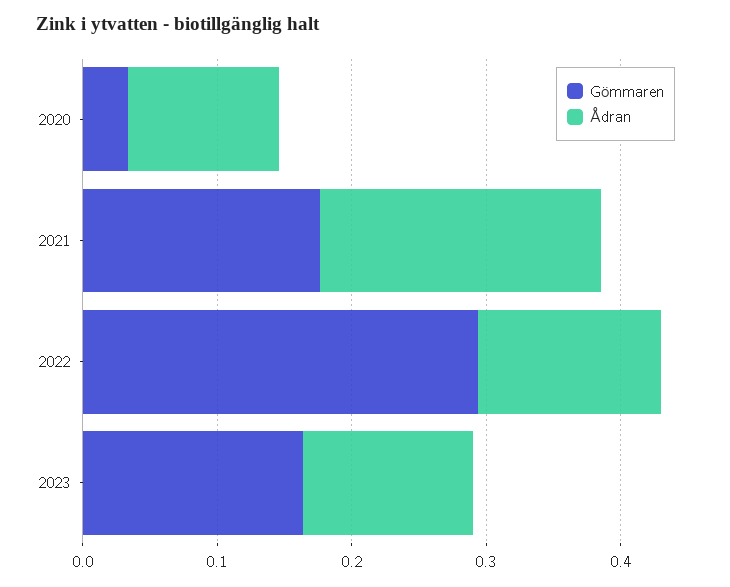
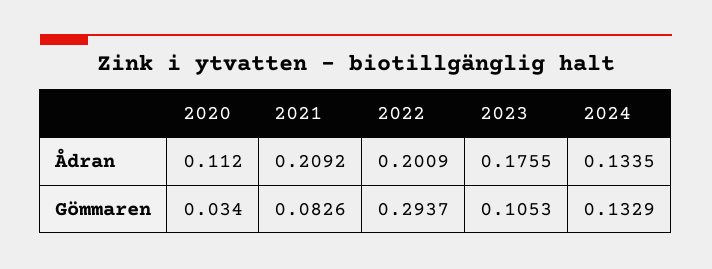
Gömmaren, 2021: 0.18 -> 0.0826
Ådran, 2022: 0.14 -> 0.2009
Gömmaren, 2023: 0.16 -> 0.1053
Ådran, 2023: 0.12 -> 0.1755
Ådran, 2024: none -> 0.1335
Gömmaren, 2024: none -> 0.1329

